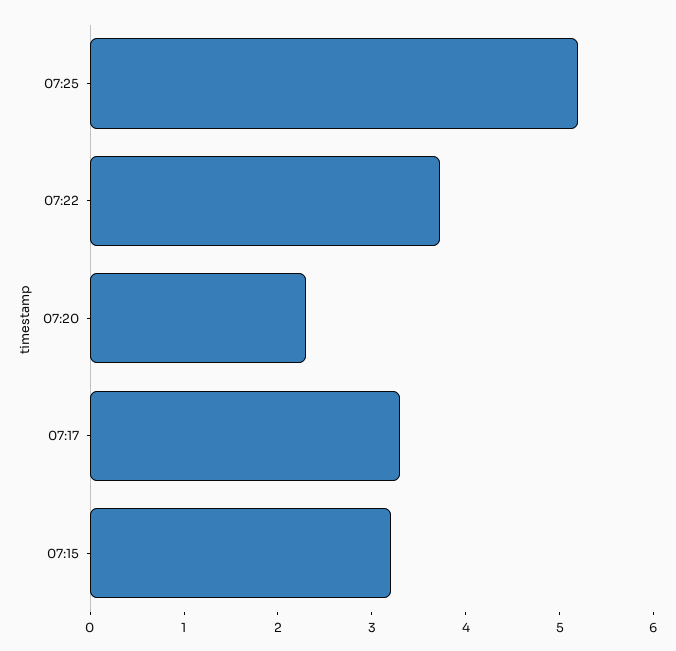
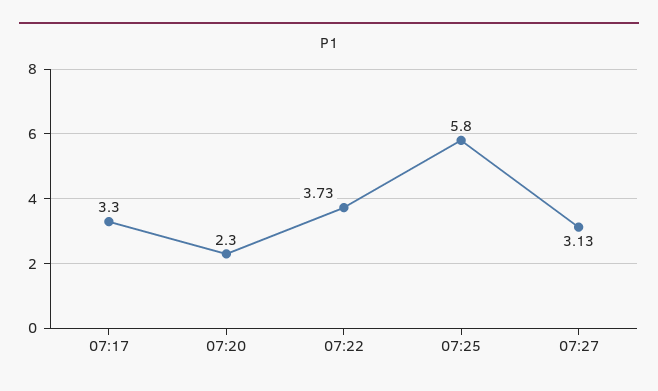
07:25: 5.2 -> 5.8
07:15: 3.2 -> none
07:27: none -> 3.13

